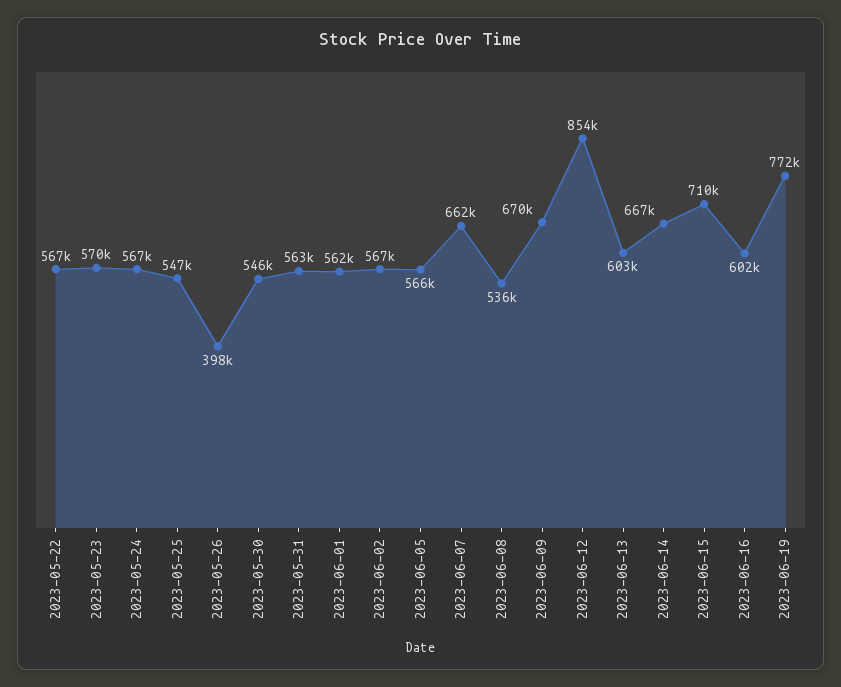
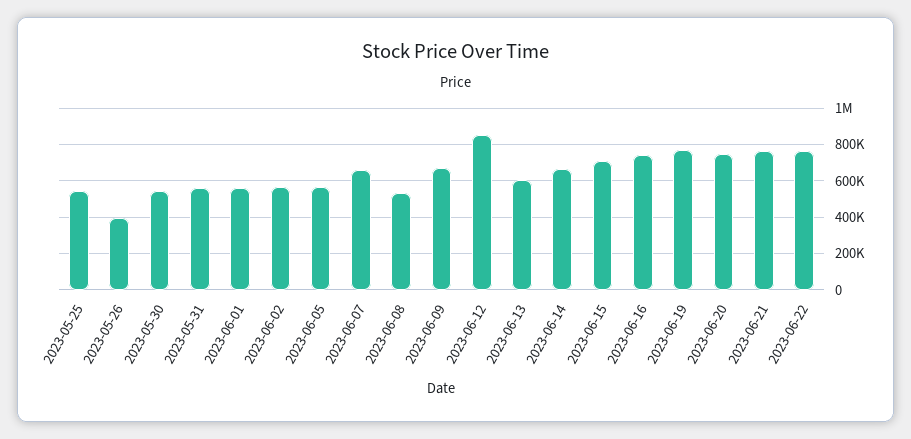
2023-05-22: 567000 -> none
2023-05-23: 570000 -> none
2023-05-24: 567000 -> none
2023-06-16: 602000 -> 750000
2023-06-20: none -> 750000
2023-06-21: none -> 750000
2023-06-22: none -> 750000

